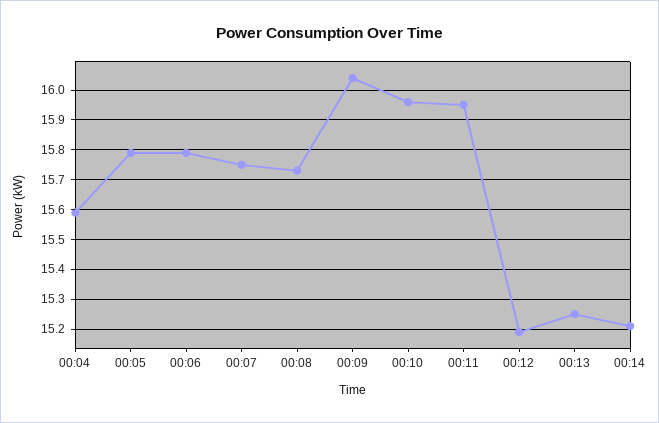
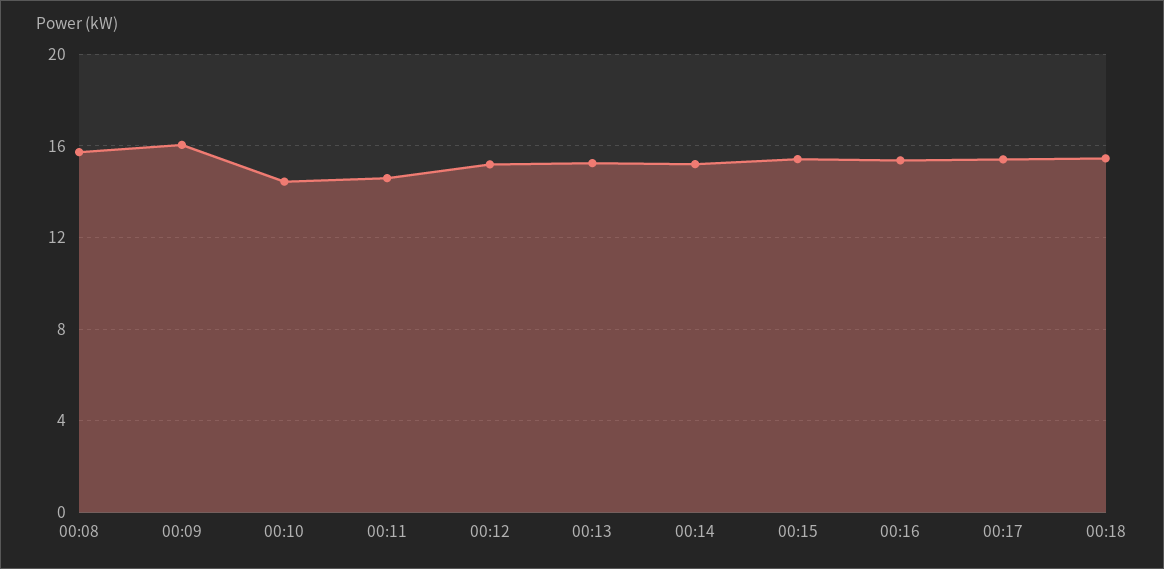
00:04: 15.6 -> none
00:05: 15.8 -> none
00:06: 15.8 -> none
00:07: 15.75 -> none
00:10: 15.95 -> 14.5
00:11: 15.95 -> 14.5
00:15: none -> 15.5
00:16: none -> 15.5
00:17: none -> 15.5
00:18: none -> 15.5

